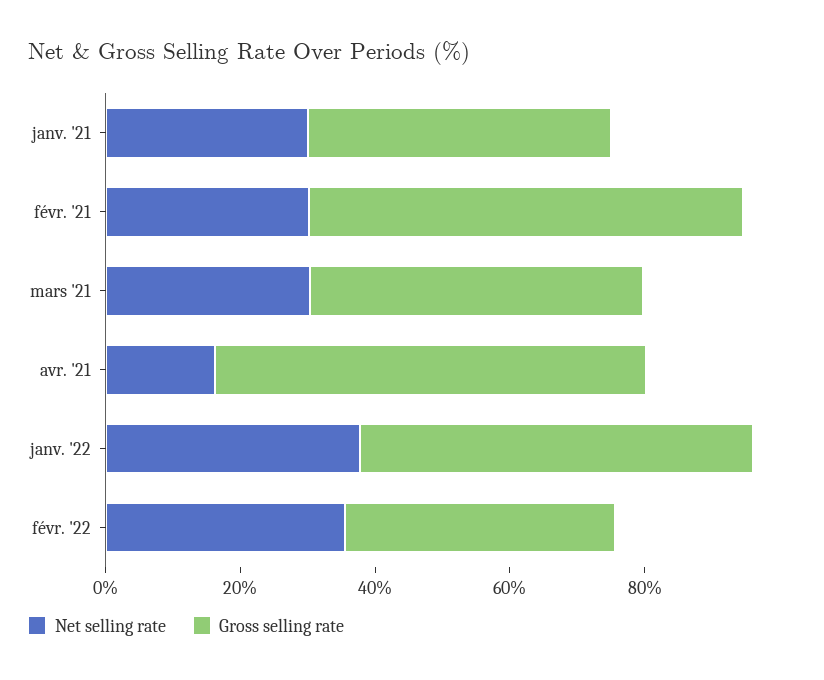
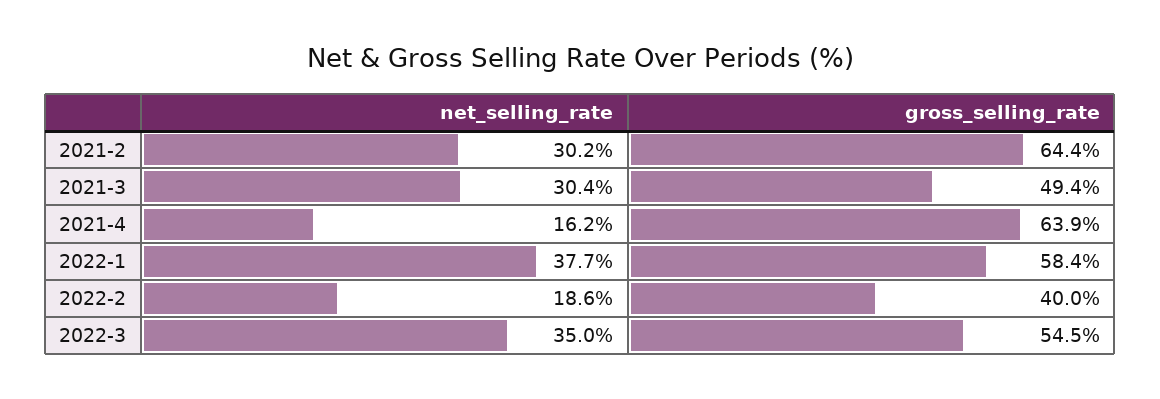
Net selling rate, janv. '21: 30 -> none
Gross selling rate, janv. '21: 45 -> none
Net selling rate, févr. '22: 35 -> 18.6
Net selling rate, 2022-3: none -> 35
Gross selling rate, 2022-3: none -> 54.5

